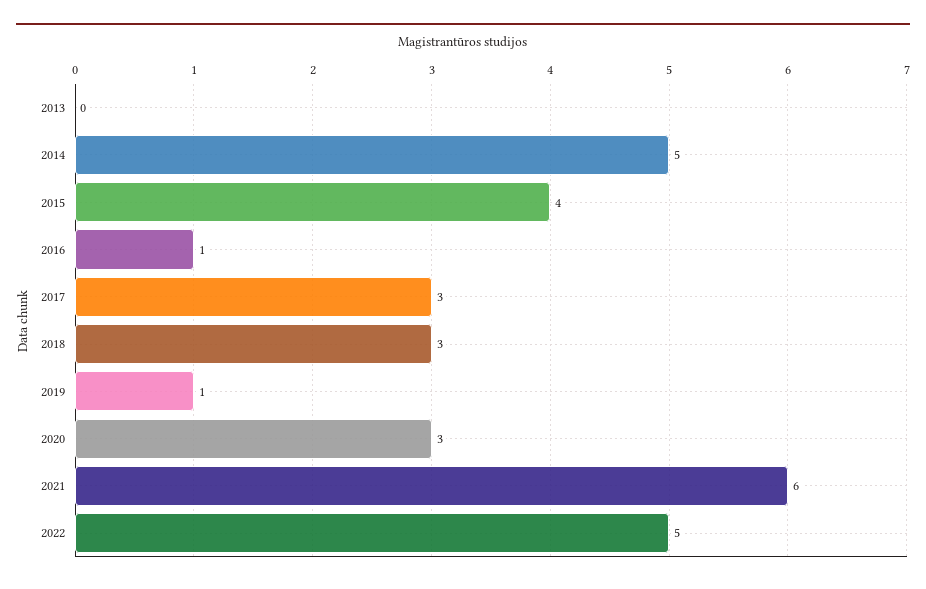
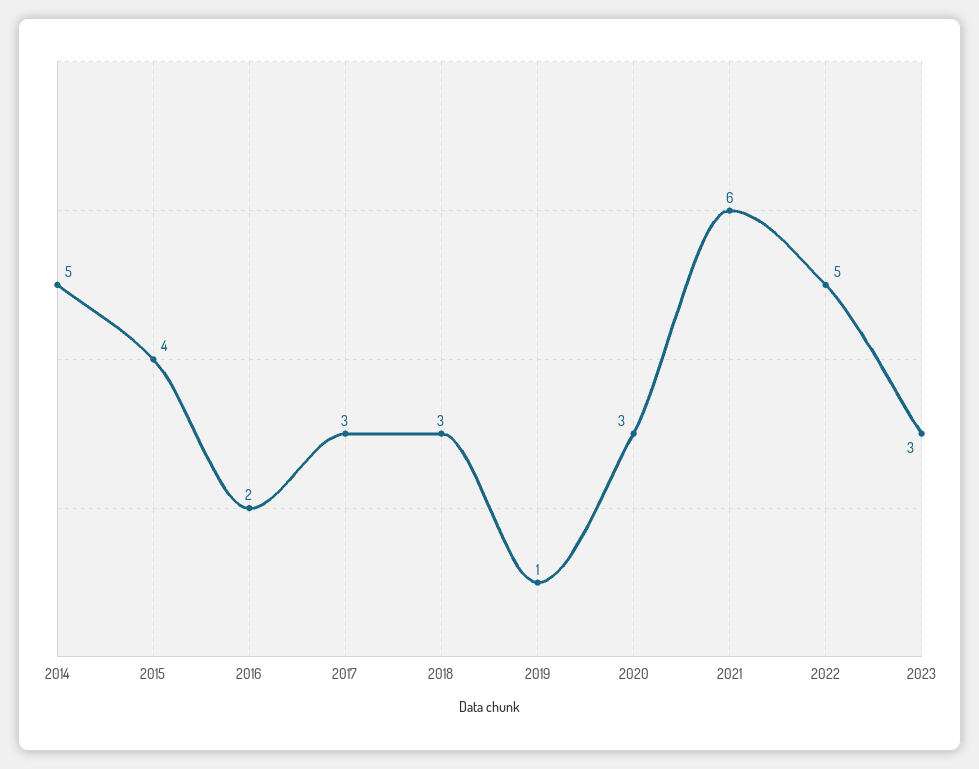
2013: 0 -> none
2016: 1 -> 2
2023: none -> 3

